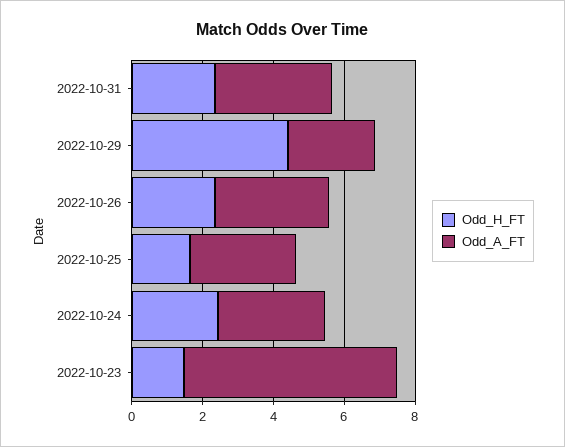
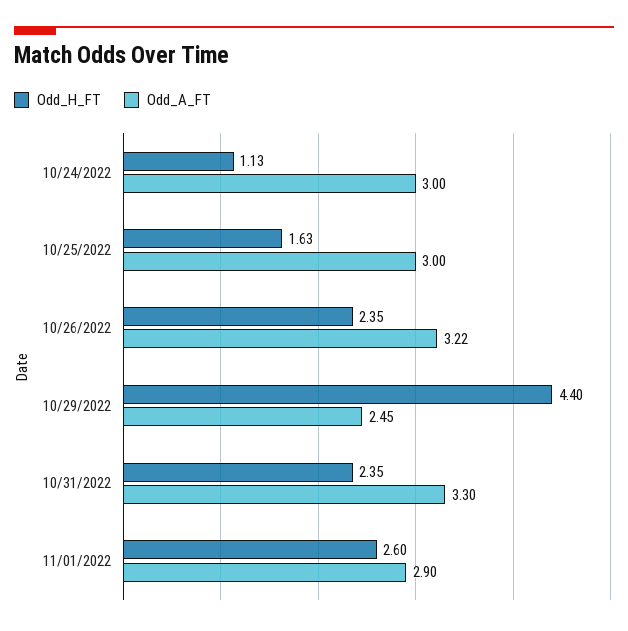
Odd_H_FT, 2022-10-24: 2.5 -> 1.13
Odd_H_FT, 2022-10-23: 1.5 -> none
Odd_A_FT, 2022-10-23: 6 -> none
Odd_H_FT, 11/01/2022: none -> 2.6
Odd_A_FT, 11/01/2022: none -> 2.9

